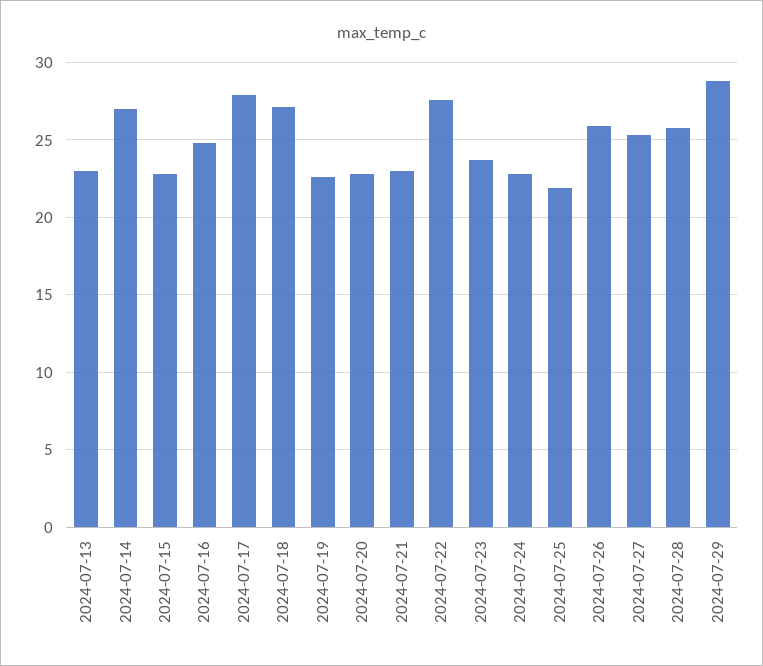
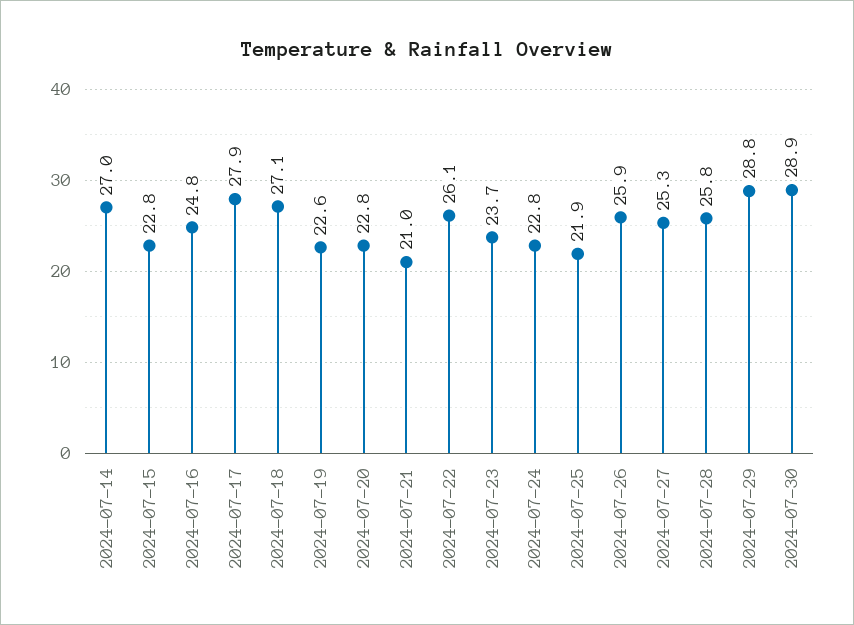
2024-07-13: 23 -> none
2024-07-21: 23 -> 21
2024-07-22: 27.5 -> 26.1
2024-07-30: none -> 28.9

